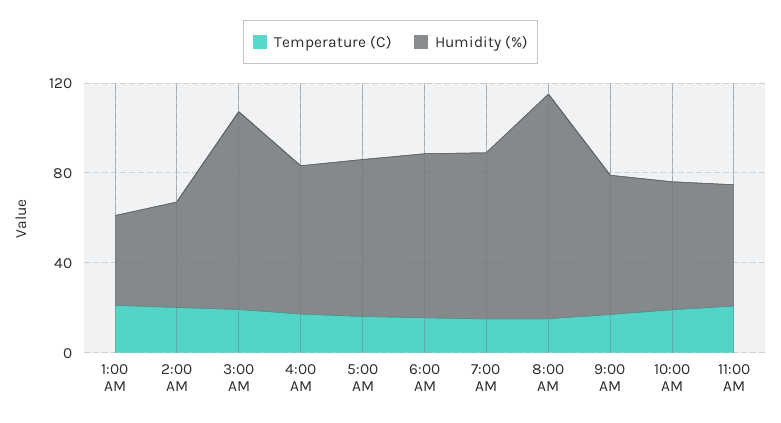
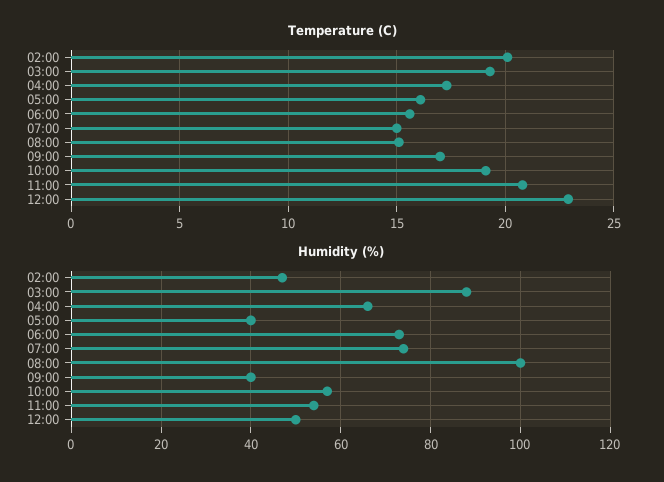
Temperature (C), 1:00 AM: 20 -> none
Humidity (%), 1:00 AM: 40 -> none
Humidity (%), 5:00 AM: 70 -> 40
Humidity (%), 9:00 AM: 60 -> 40
Temperature (C), 12:00: none -> 23
Humidity (%), 12:00: none -> 50

